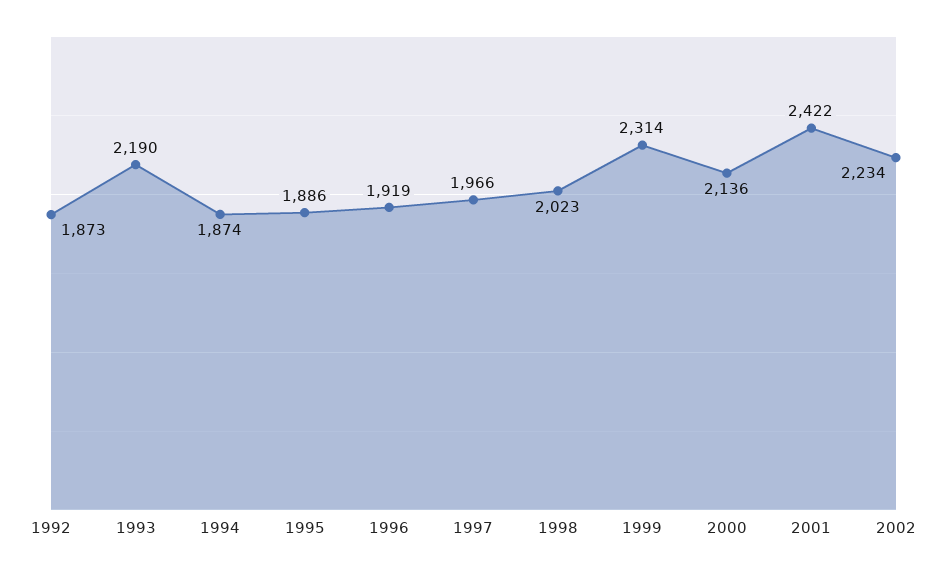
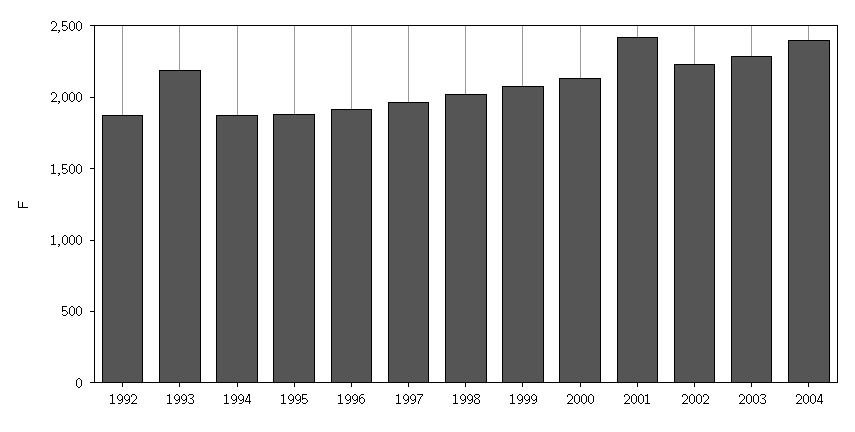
1999: 2314 -> 2100
2003: none -> 2300
2004: none -> 2400

